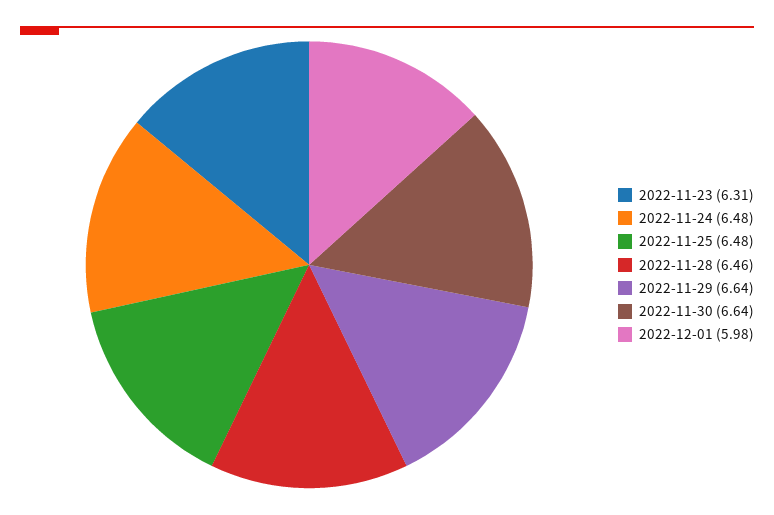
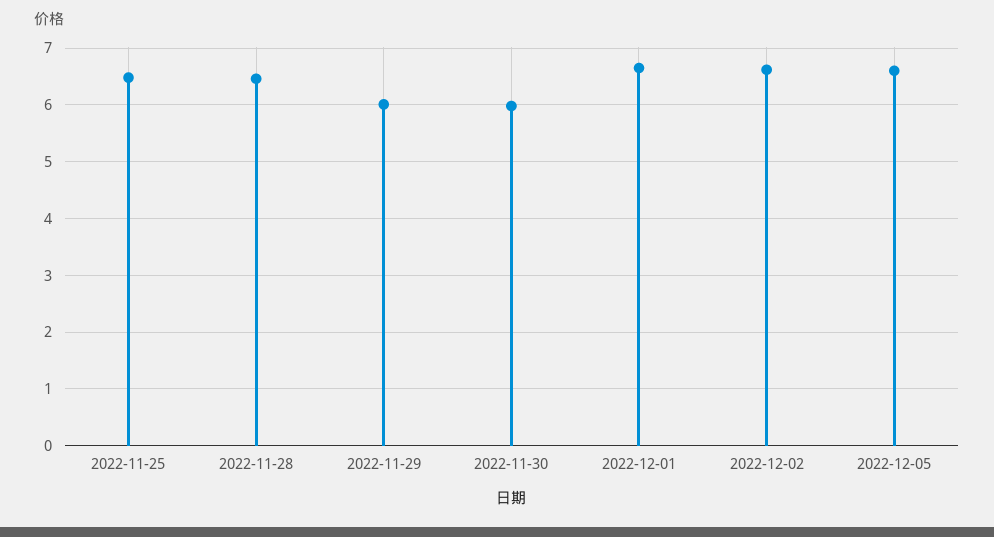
2022-11-23: 6.31 -> none
2022-11-24: 6.48 -> none
2022-11-29: 6.64 -> 6
2022-11-30: 6.64 -> 6
2022-12-01: 5.98 -> 6.6
2022-12-02: none -> 6.6
2022-12-05: none -> 6.6

